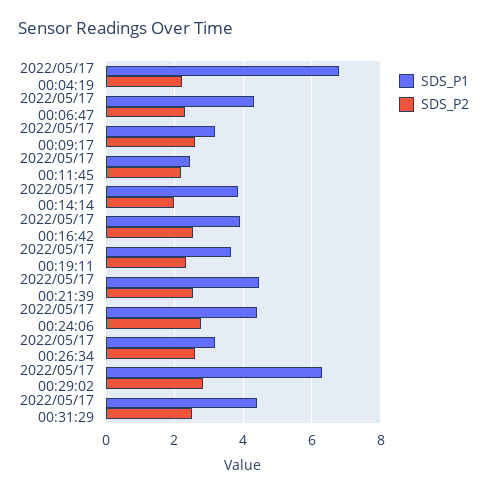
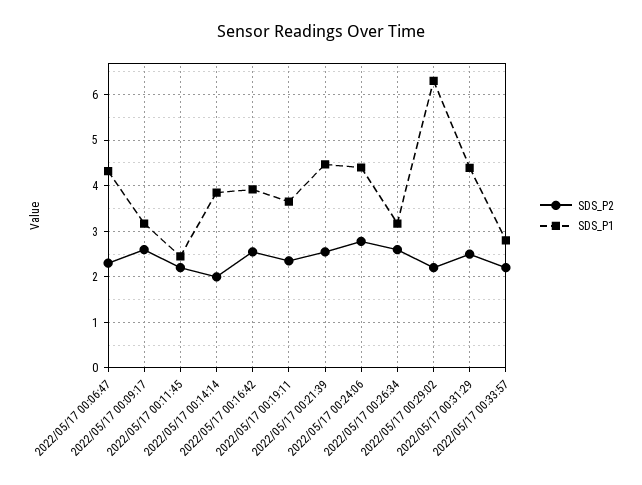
SDS_P1, 2022/05/17 00:04:19: 6.8 -> none
SDS_P2, 2022/05/17 00:04:19: 2.2 -> none
SDS_P2, 2022/05/17 00:29:02: 2.8 -> 2.2
SDS_P2, 2022/05/17 00:33:57: none -> 2.2
SDS_P1, 2022/05/17 00:33:57: none -> 2.8

